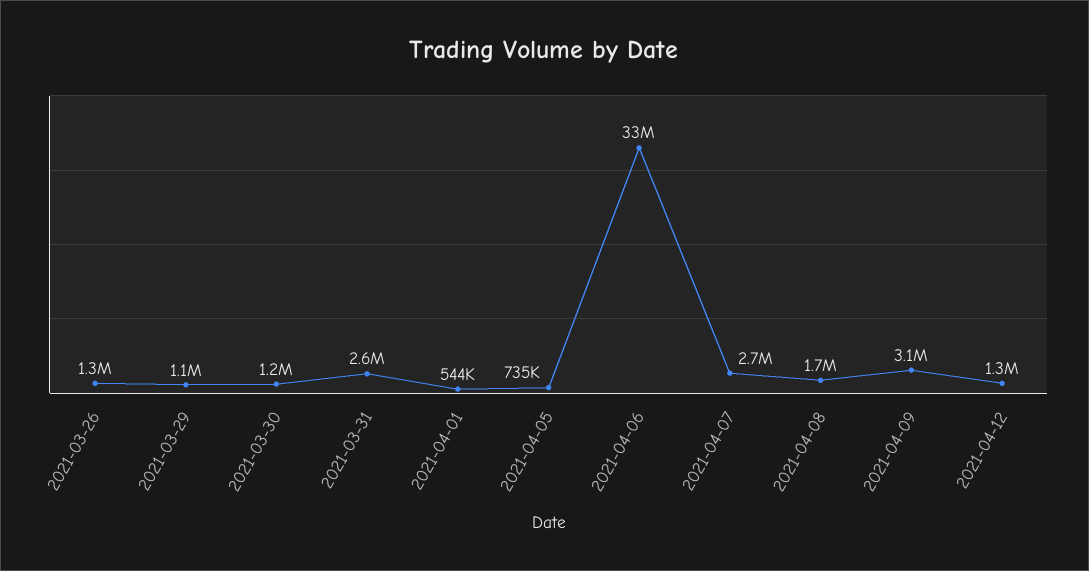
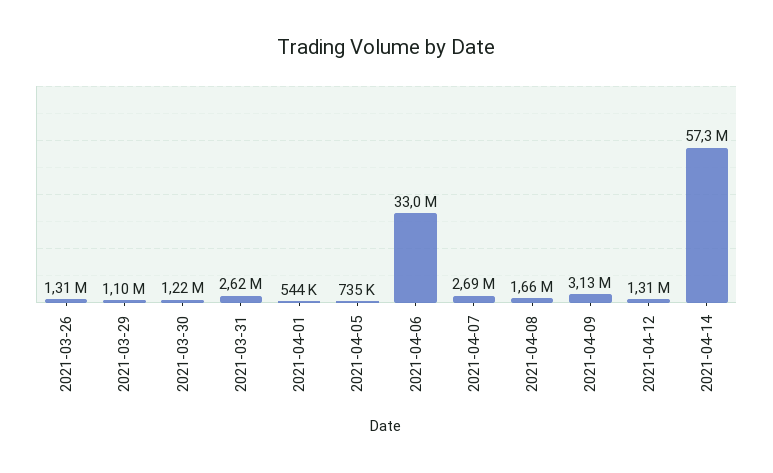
2021-04-14: none -> 57300000

